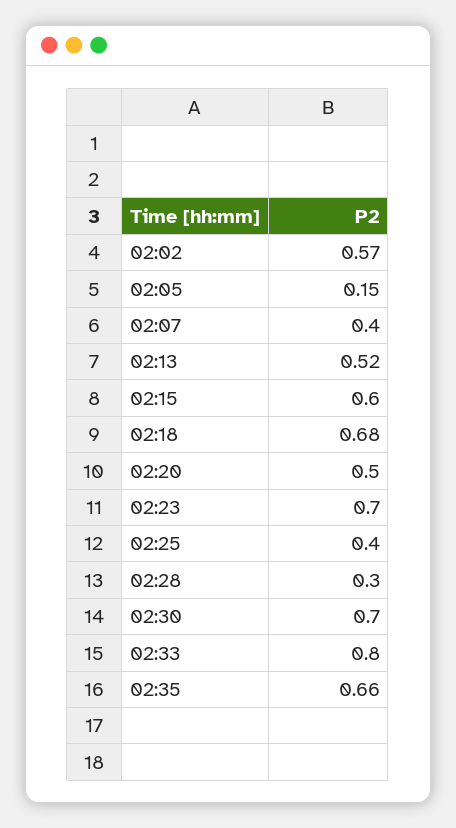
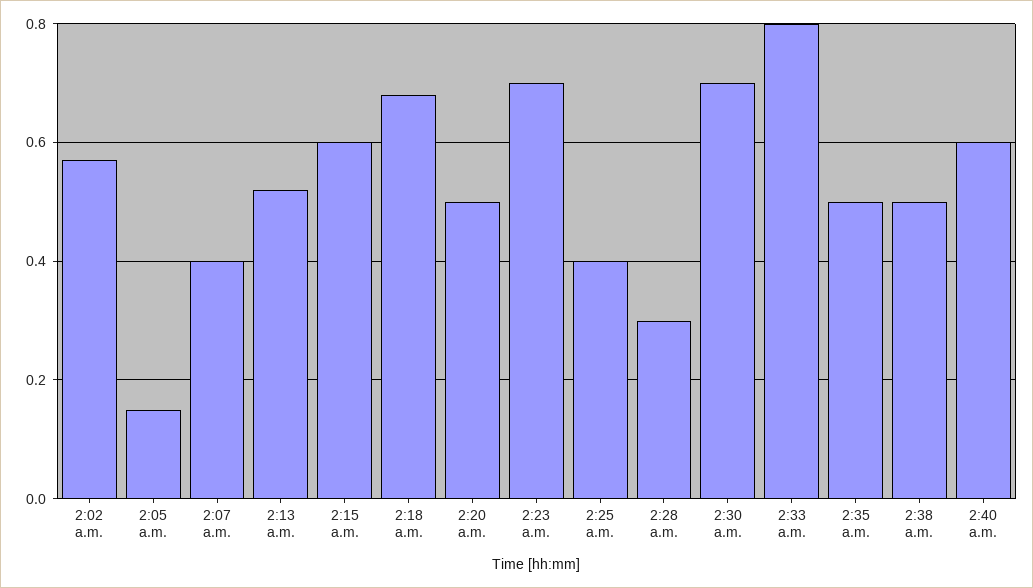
02:35: 0.66 -> 0.5
2:38 a.m.: none -> 0.5
2:40 a.m.: none -> 0.6

